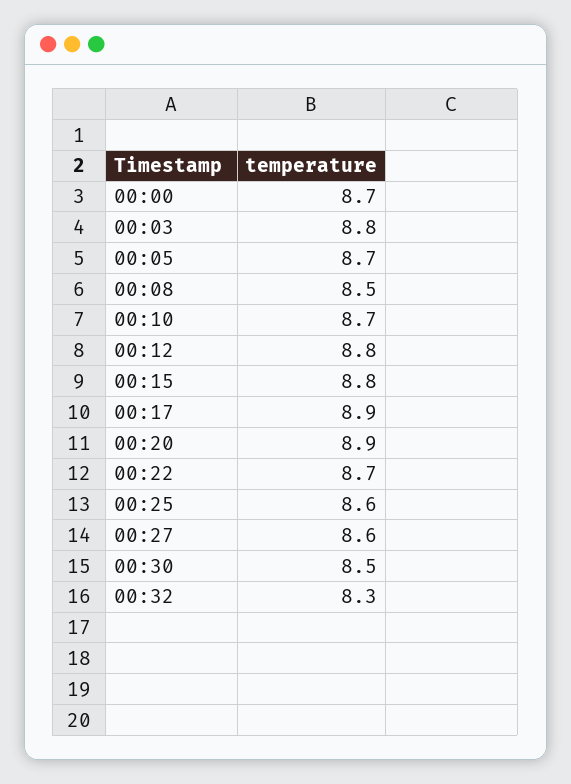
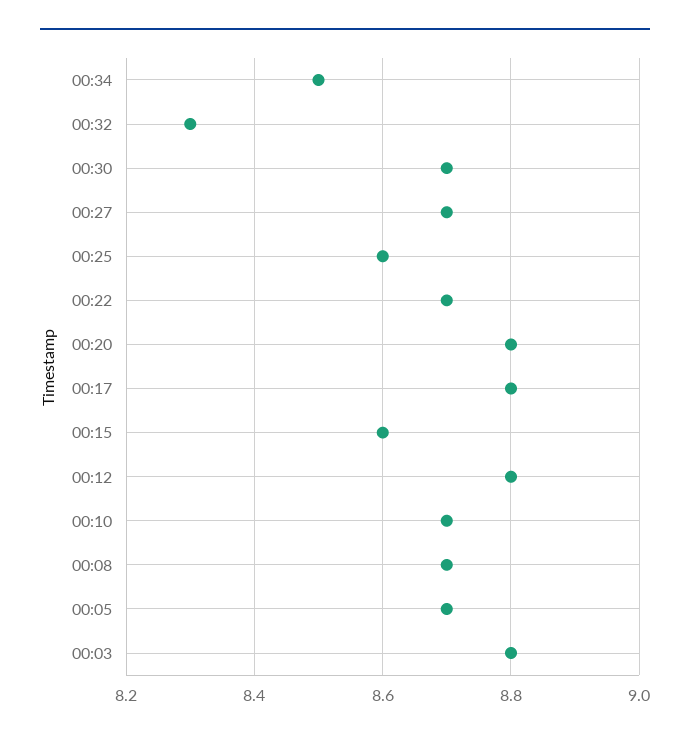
00:00: 8.7 -> none
00:08: 8.5 -> 8.7
00:15: 8.8 -> 8.6
00:17: 8.9 -> 8.8
00:20: 8.9 -> 8.8
00:27: 8.6 -> 8.7
00:30: 8.5 -> 8.7
00:34: none -> 8.5

